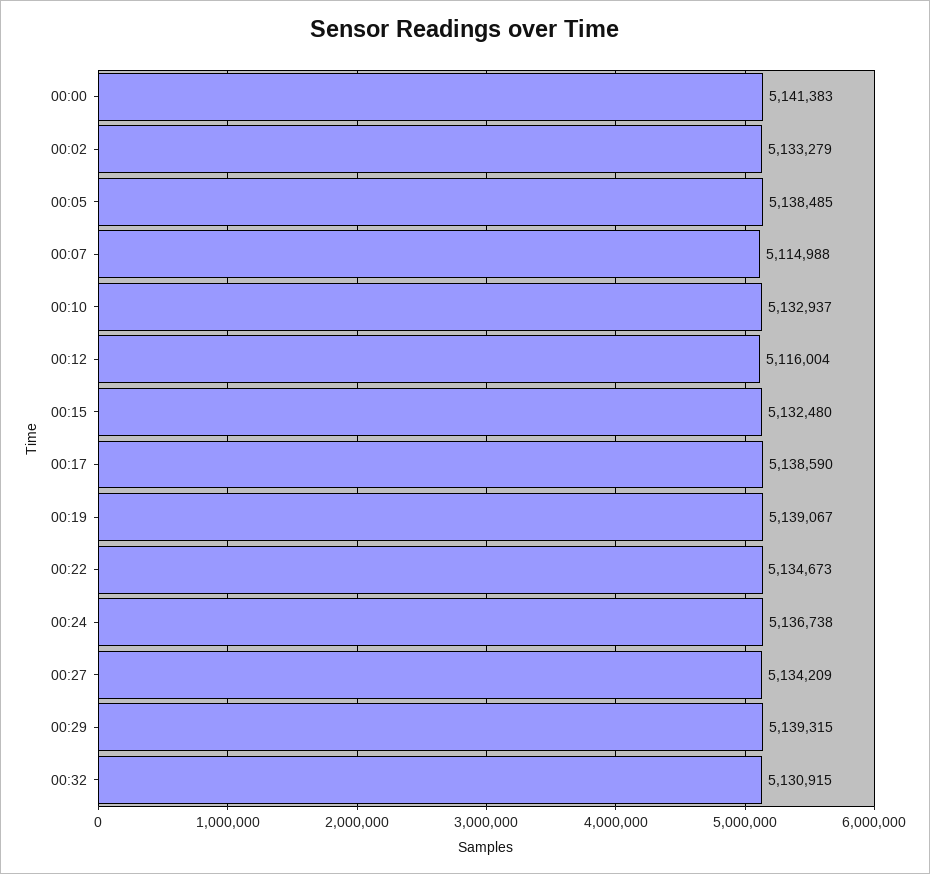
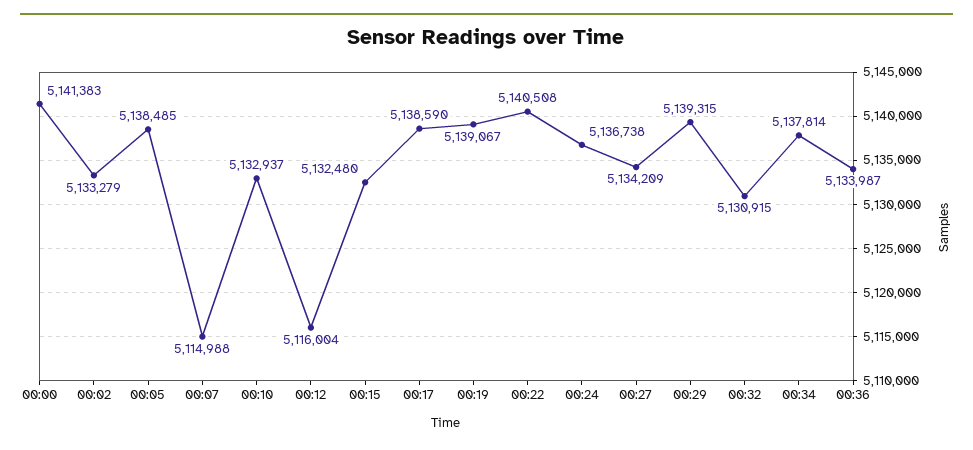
00:22: 5134673 -> 5140508
00:34: none -> 5137814
00:36: none -> 5133987

